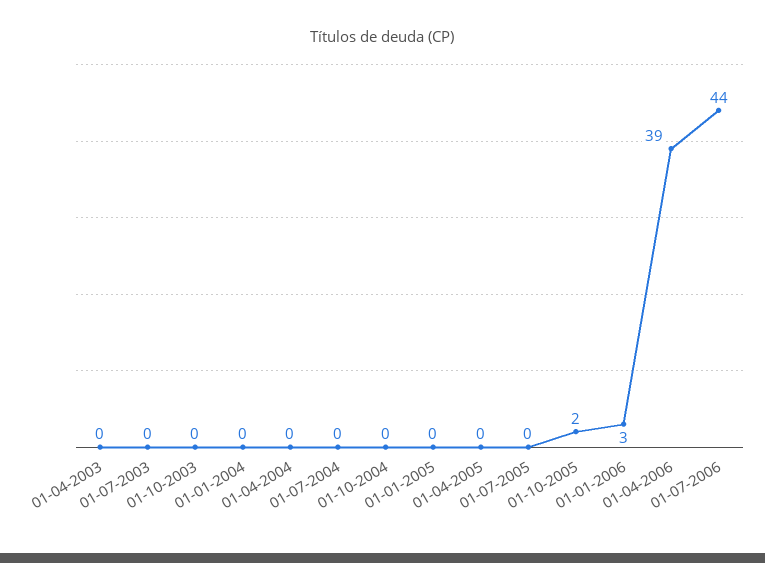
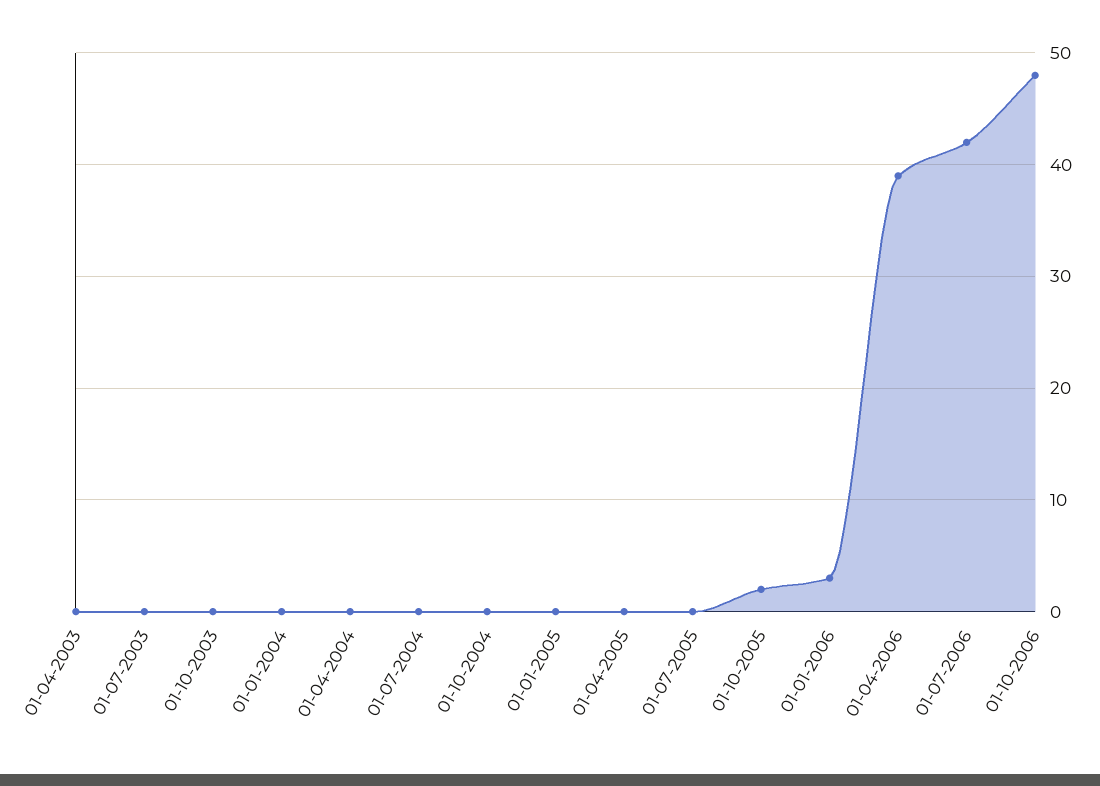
01-07-2006: 44 -> 42
01-10-2006: none -> 48

